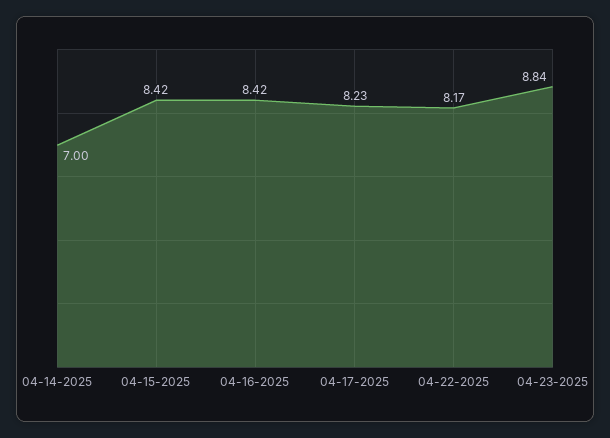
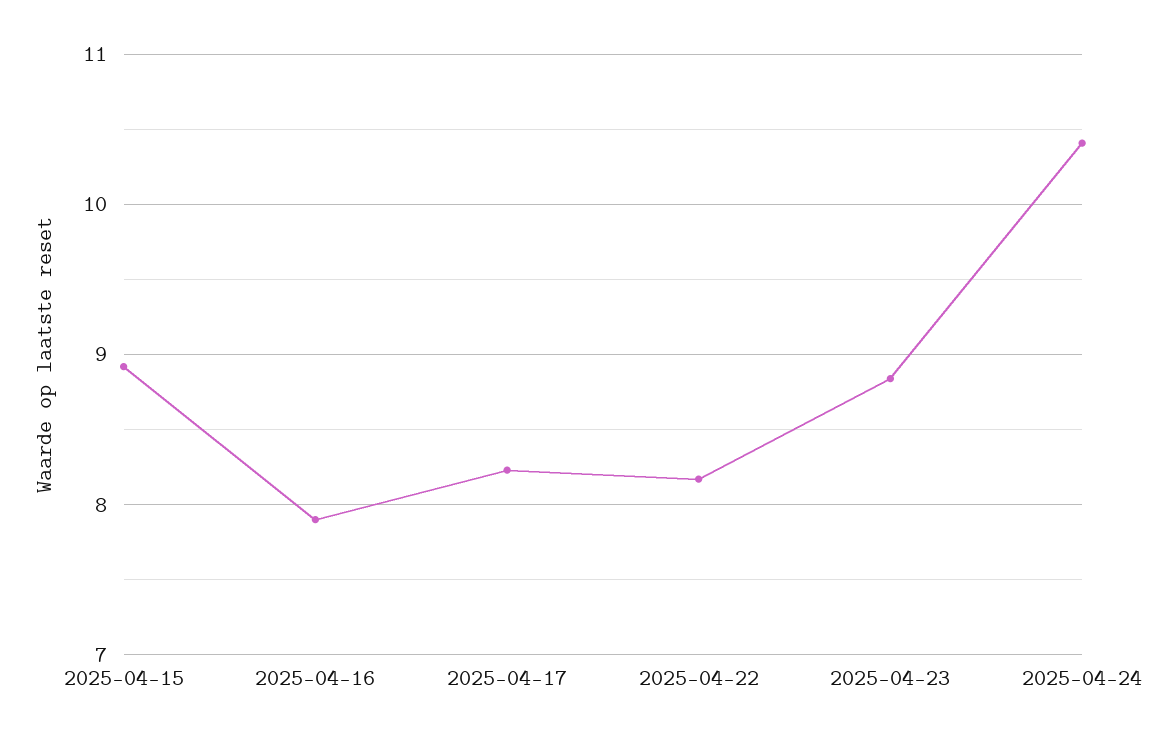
04-14-2025: 7 -> none
04-15-2025: 8.42 -> 8.9
04-16-2025: 8.42 -> 7.9
2025-04-24: none -> 10.4

